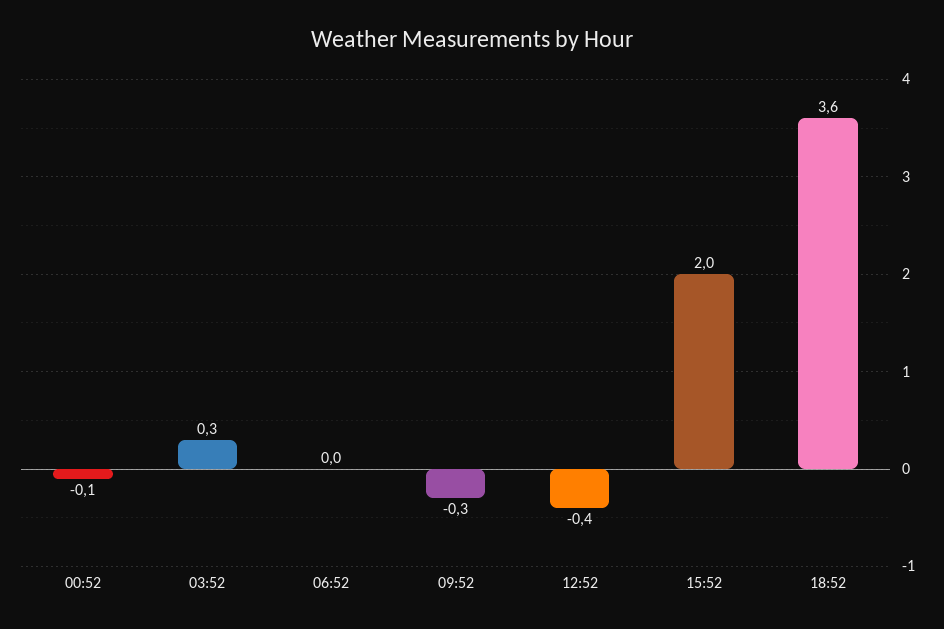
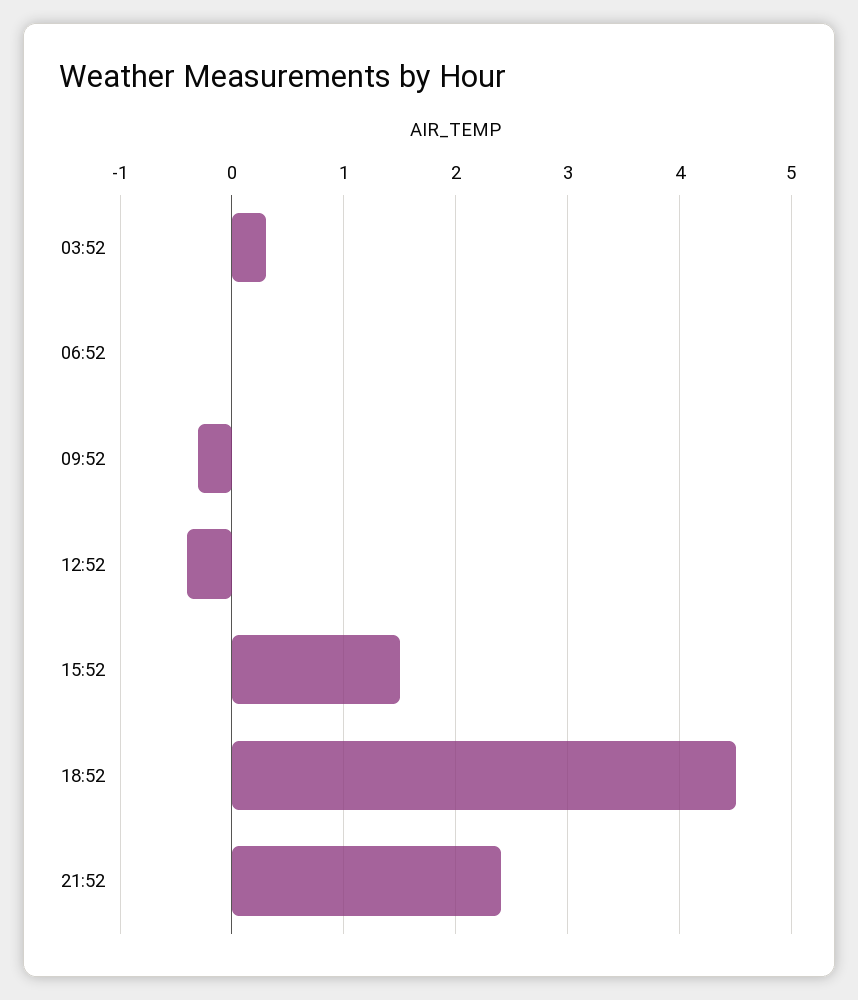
00:52: -0.1 -> none
15:52: 2 -> 1.5
18:52: 3.6 -> 4.5
21:52: none -> 2.4

